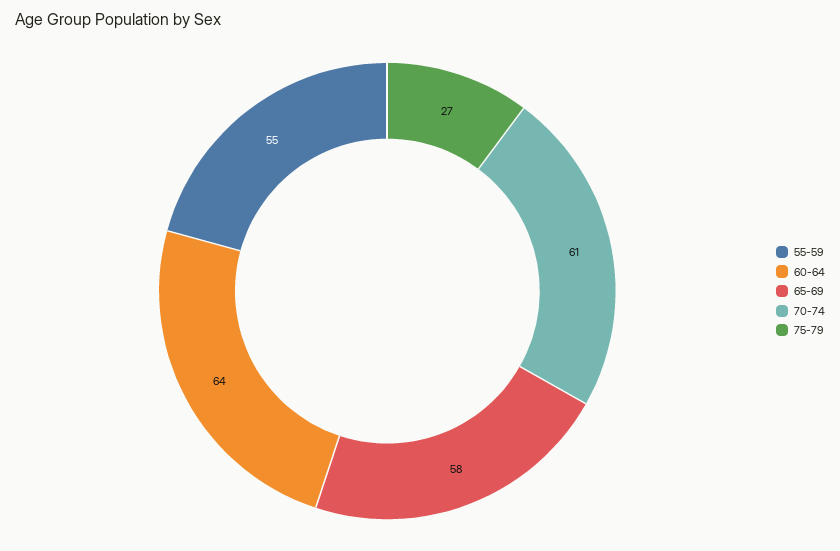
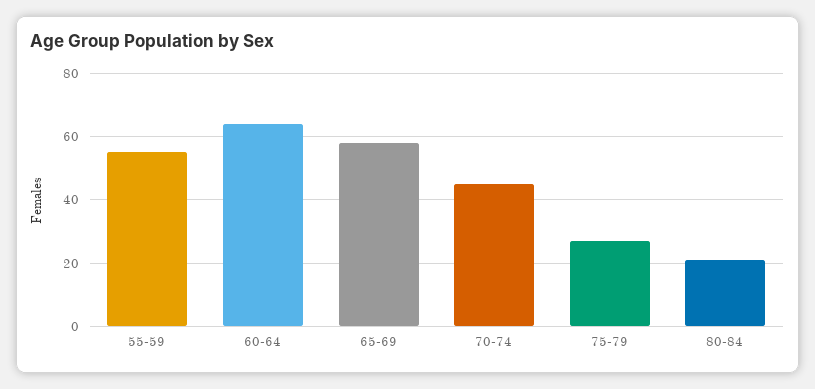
70-74: 61 -> 45
80-84: none -> 20

